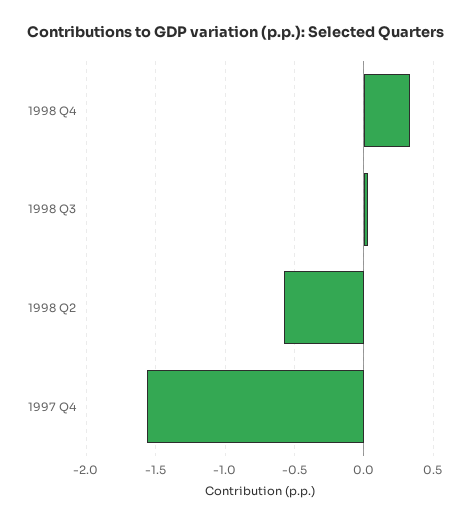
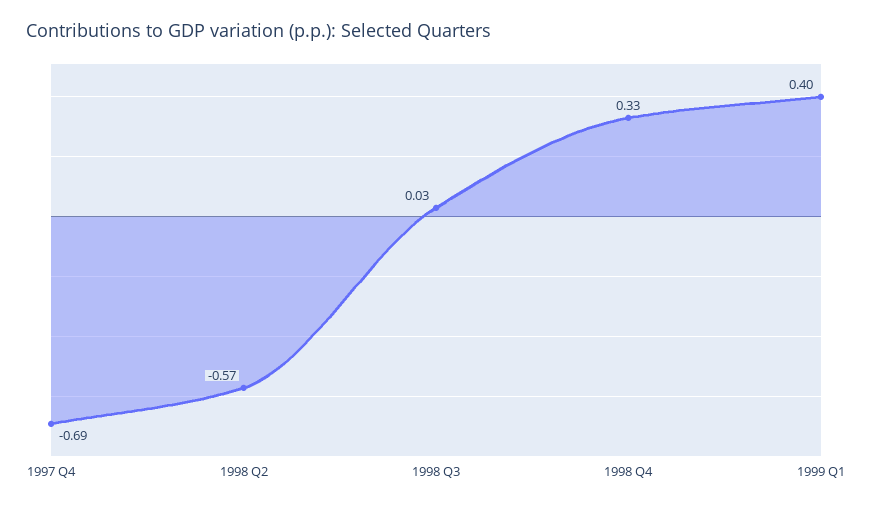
1997 Q4: -1.55 -> -0.69
1999 Q1: none -> 0.4

